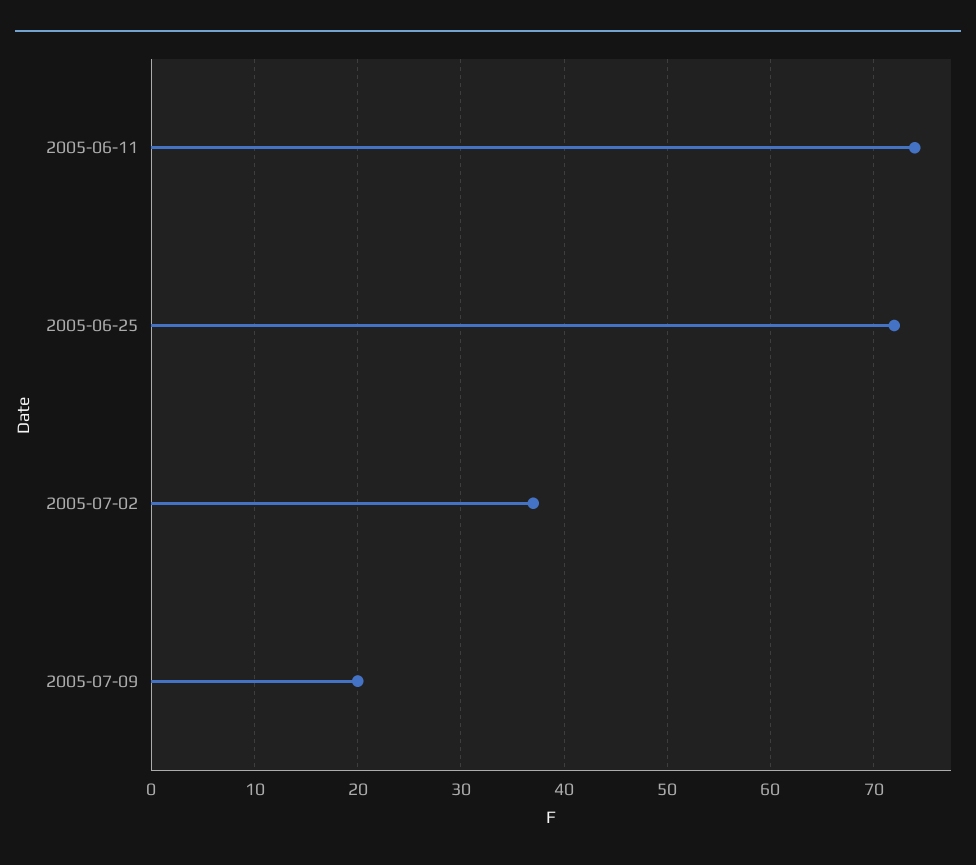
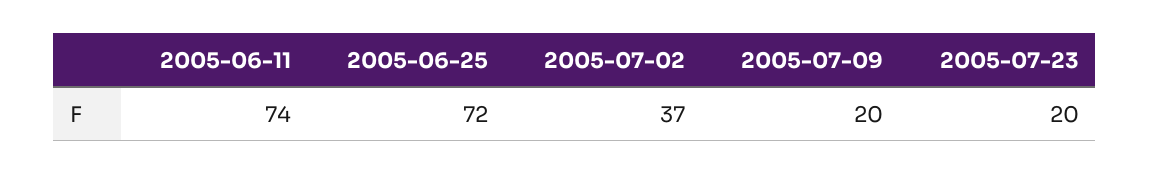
2005-07-23: none -> 20

